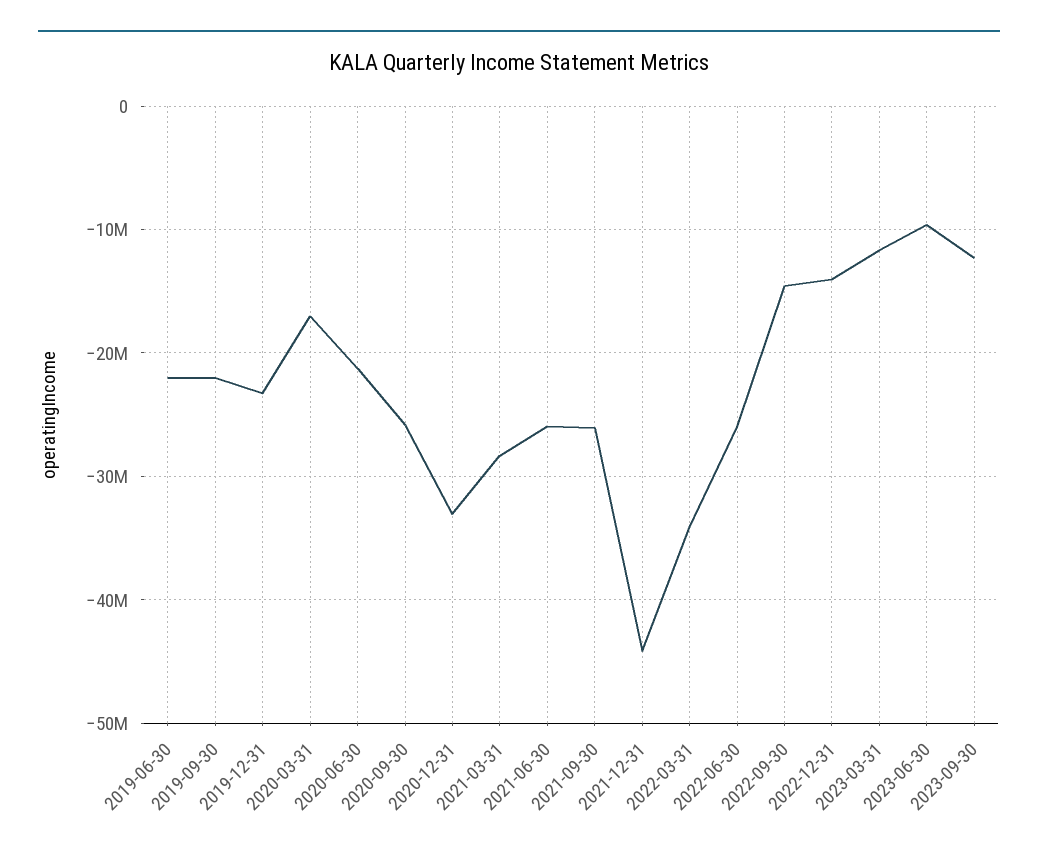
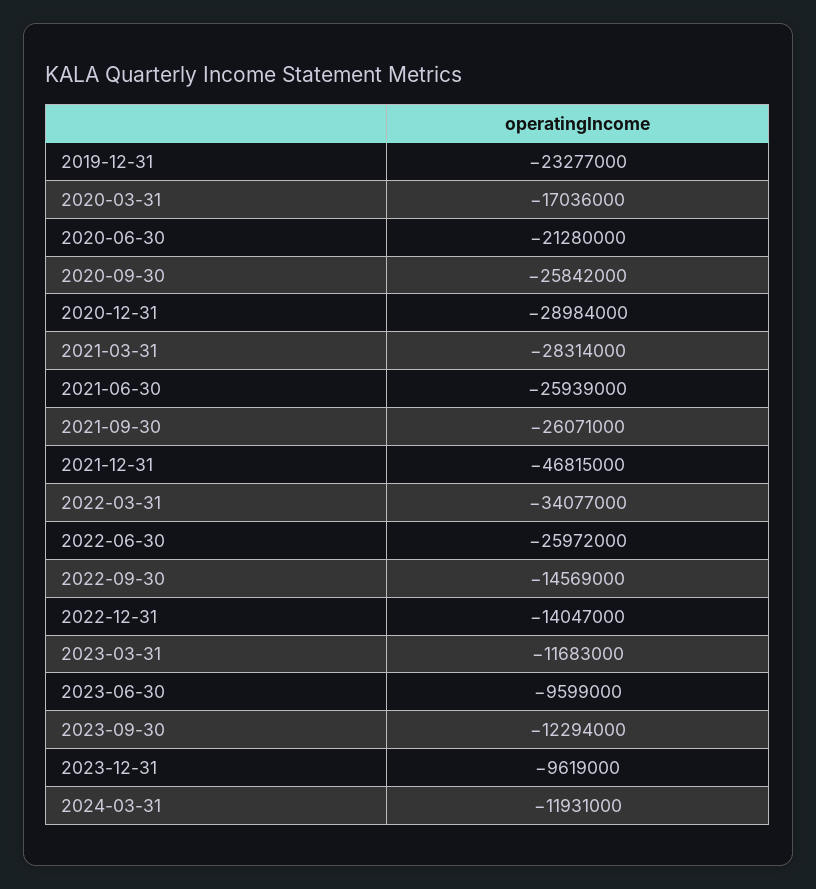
2019-06-30: -22000000 -> none
2019-09-30: -22000000 -> none
2020-12-31: -33000000 -> -28984000
2021-12-31: -44000000 -> -46815000
2023-12-31: none -> -9619000
2024-03-31: none -> -11931000

